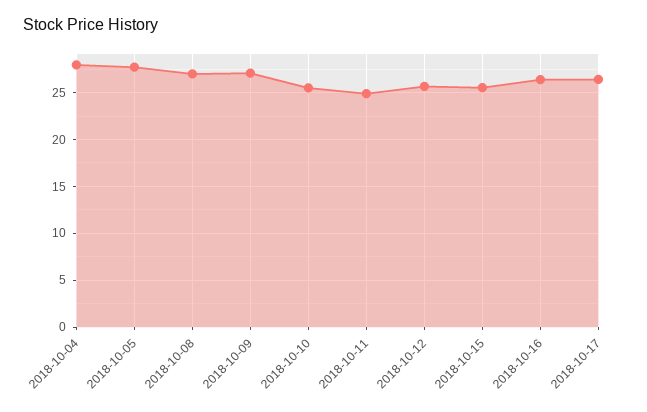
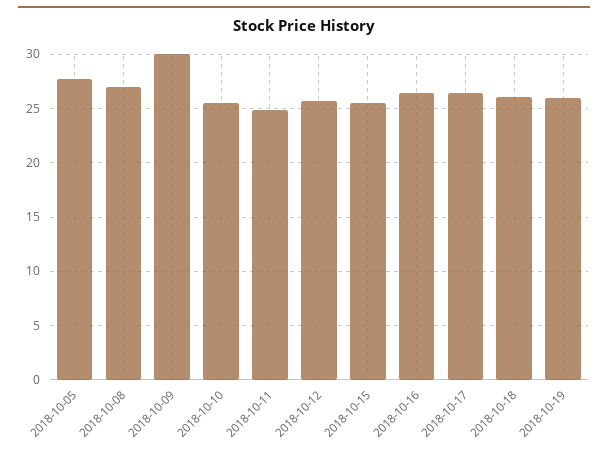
2018-10-04: 28 -> none
2018-10-09: 27 -> 30
2018-10-18: none -> 26
2018-10-19: none -> 26

